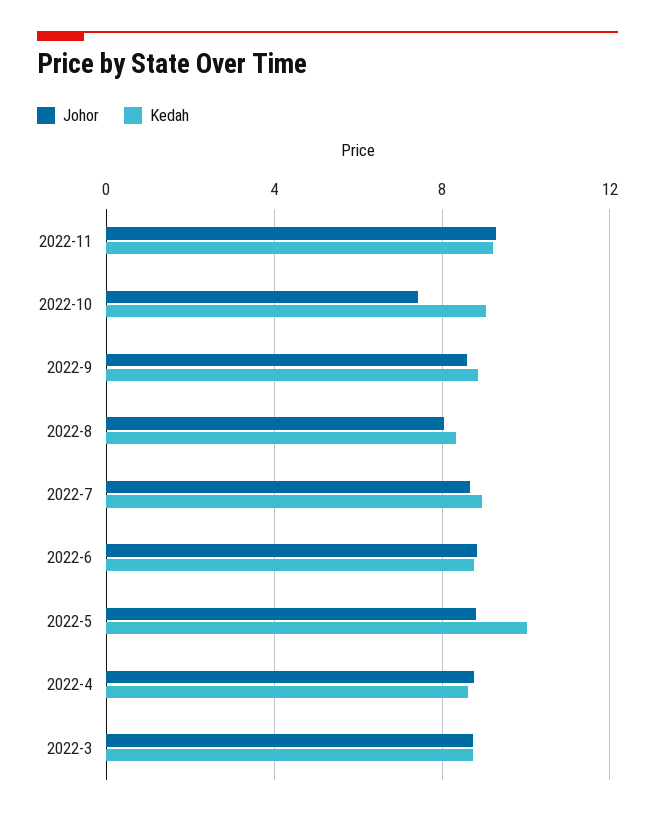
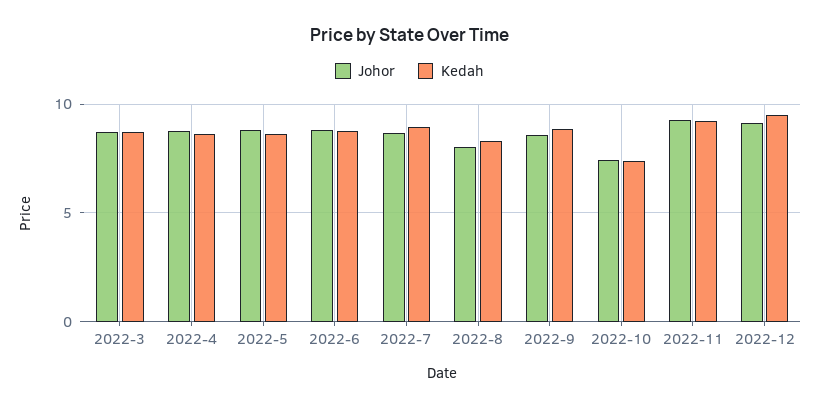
Kedah, 2022-10: 9 -> 7.5
Kedah, 2022-5: 10 -> 8.5
Johor, 2022-12: none -> 9
Kedah, 2022-12: none -> 9.5

